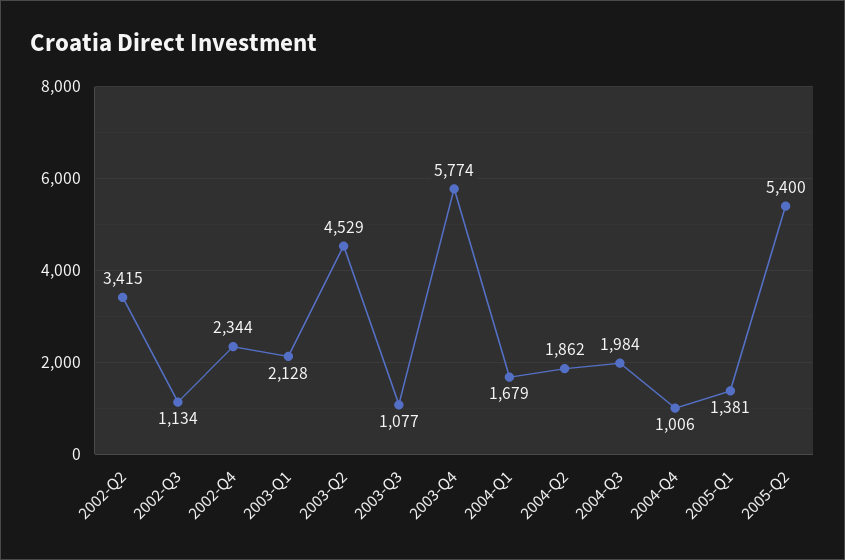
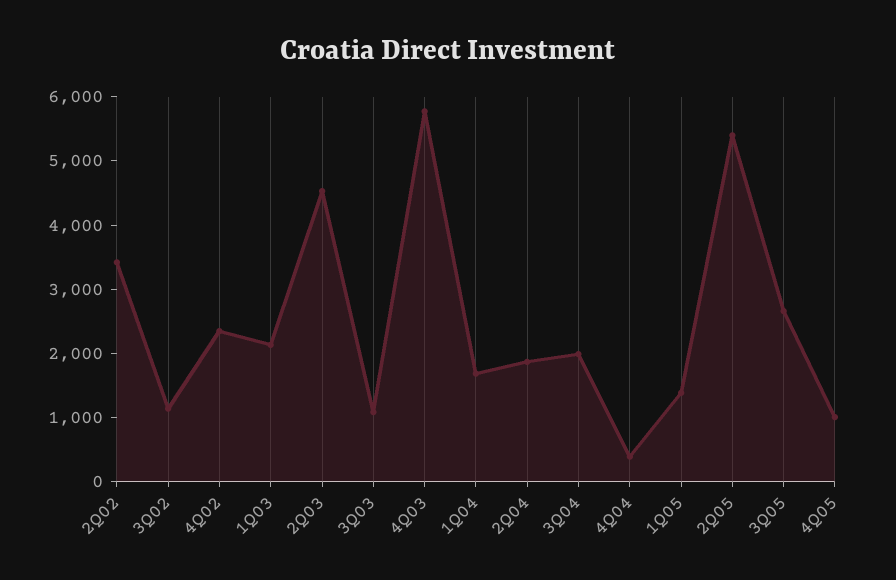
2004-Q4: 1006 -> 400
3Q05: none -> 2600
4Q05: none -> 1000

